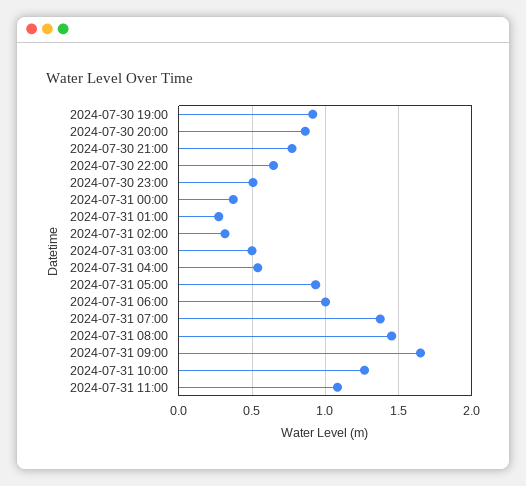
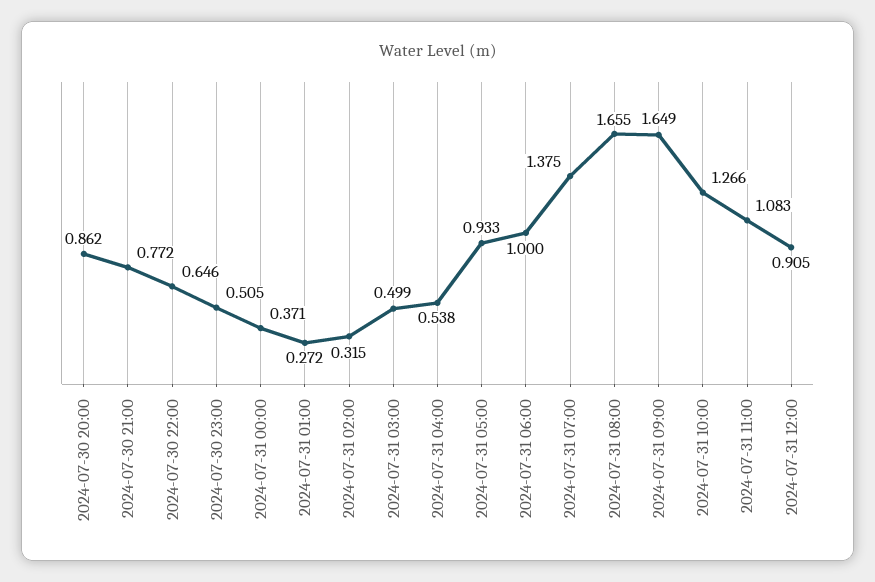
2024-07-30 19:00: 0.9 -> none
2024-07-31 08:00: 1.45 -> 1.655
2024-07-31 12:00: none -> 0.905

